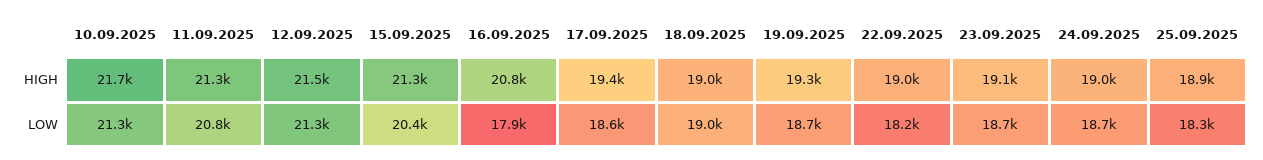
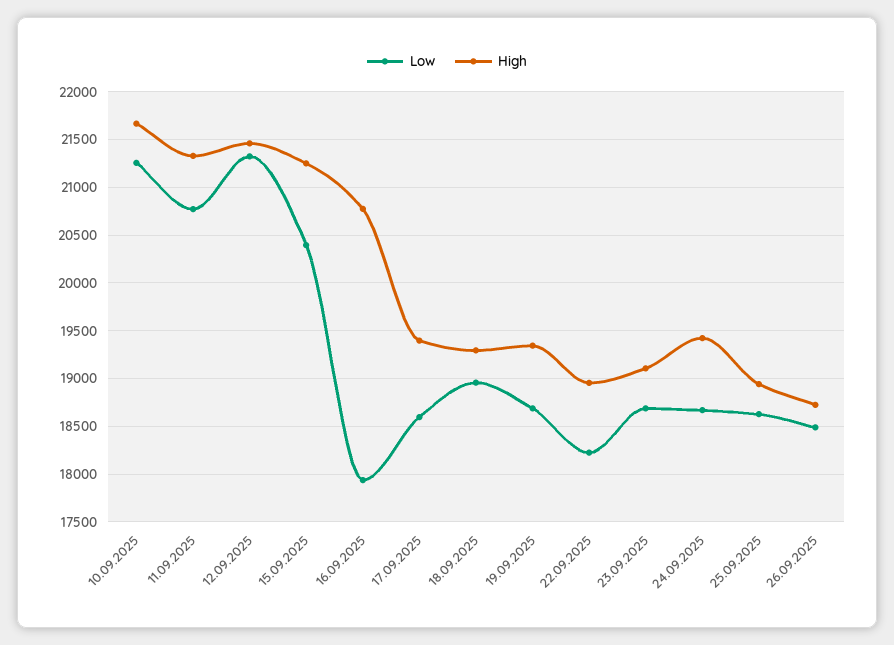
HIGH, 18.09.2025: 19000 -> 19300
HIGH, 24.09.2025: 19000 -> 19400
LOW, 25.09.2025: 18300 -> 18600
LOW, 26.09.2025: none -> 18500
HIGH, 26.09.2025: none -> 18700

